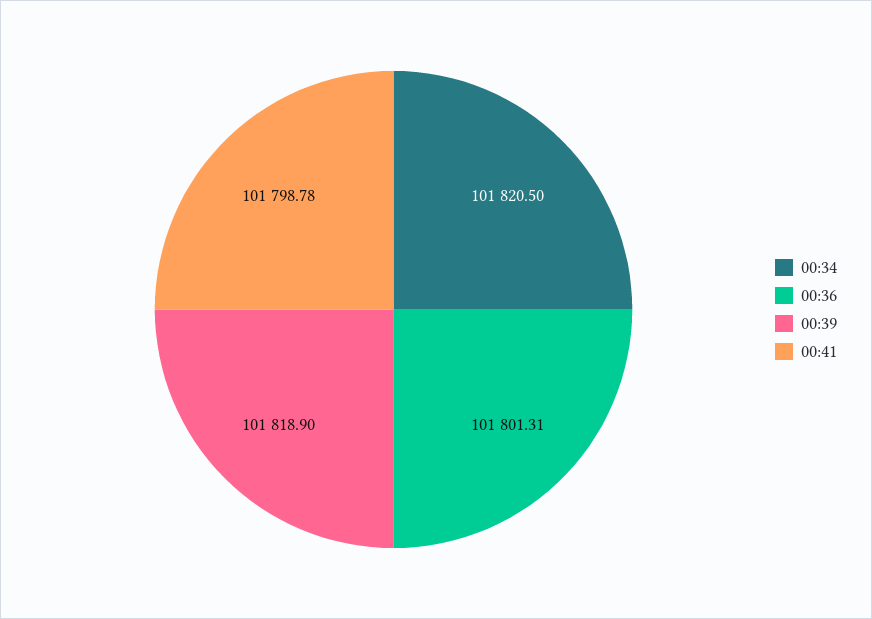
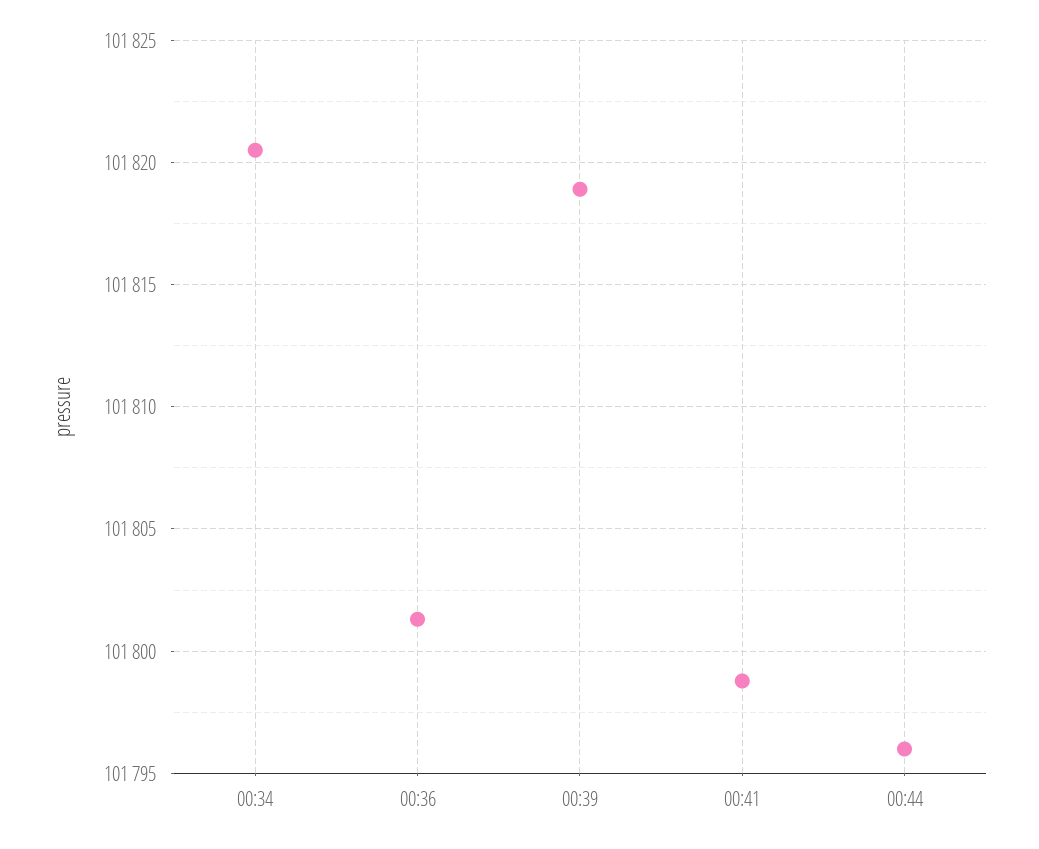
00:44: none -> 101796

